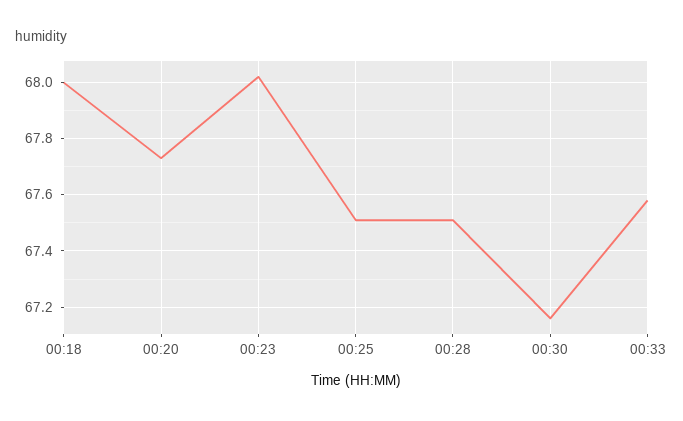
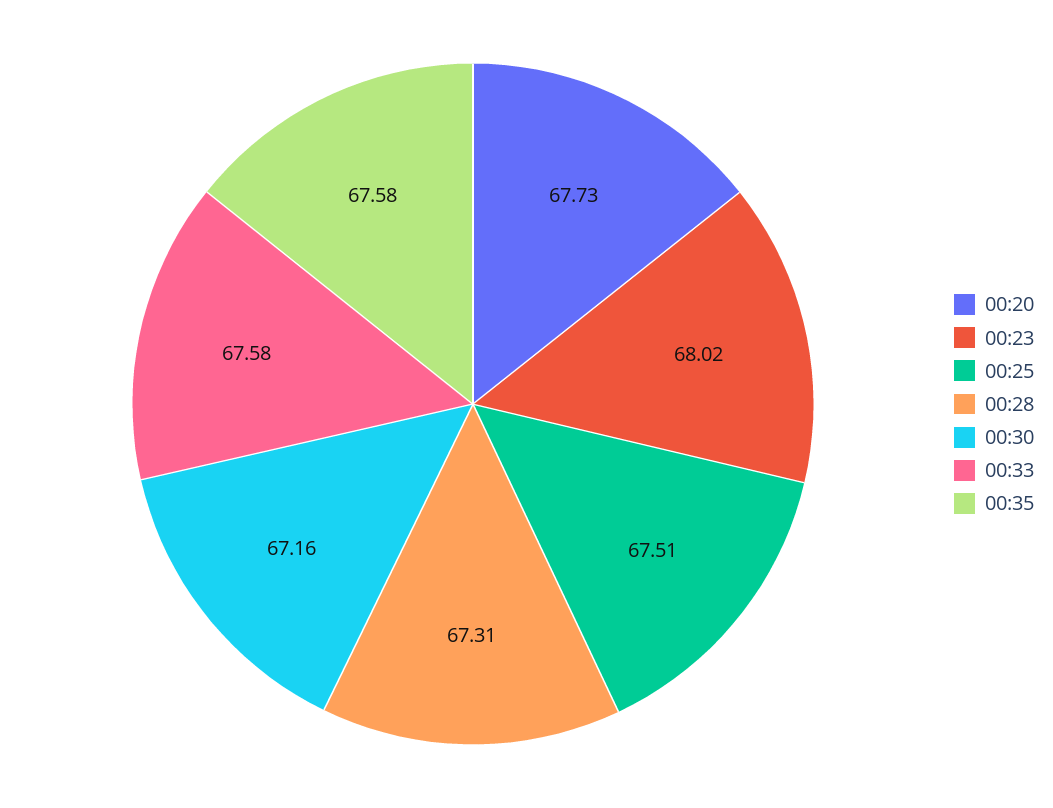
00:18: 68 -> none
00:28: 67.5 -> 67.31
00:35: none -> 67.58

